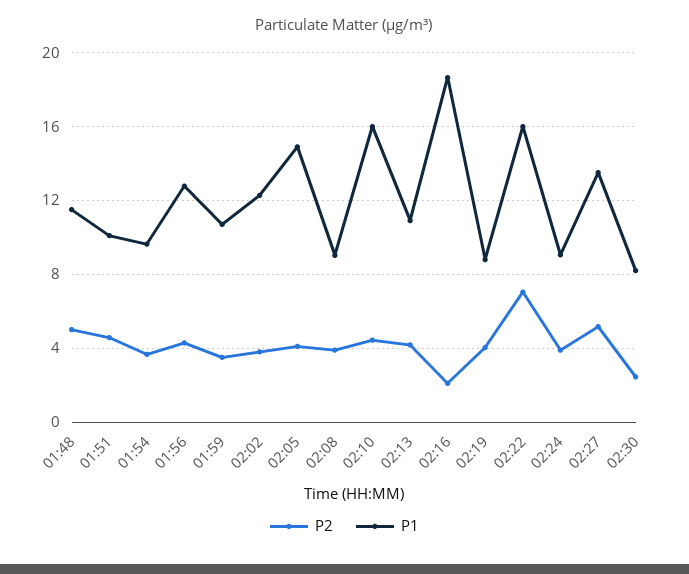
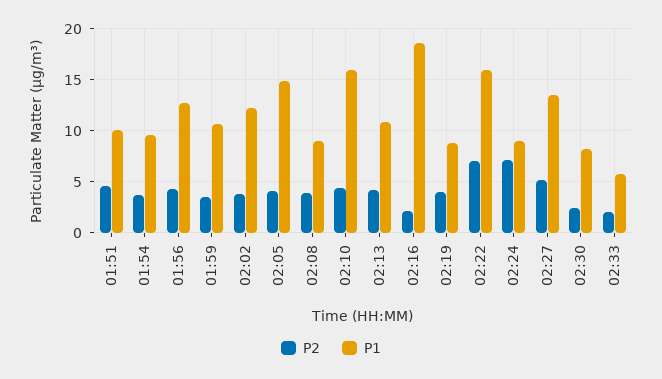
P2, 01:48: 5 -> none
P1, 01:48: 11.5 -> none
P2, 02:24: 4 -> 7
P2, 02:33: none -> 2
P1, 02:33: none -> 6

